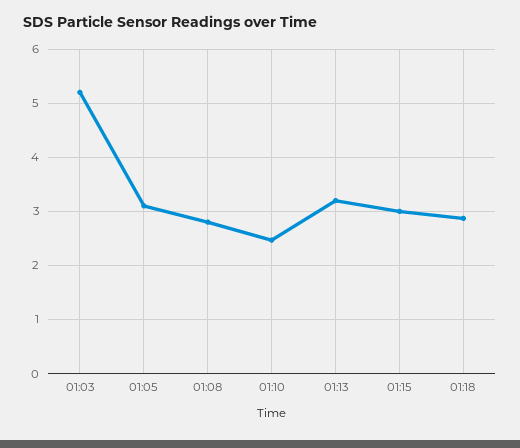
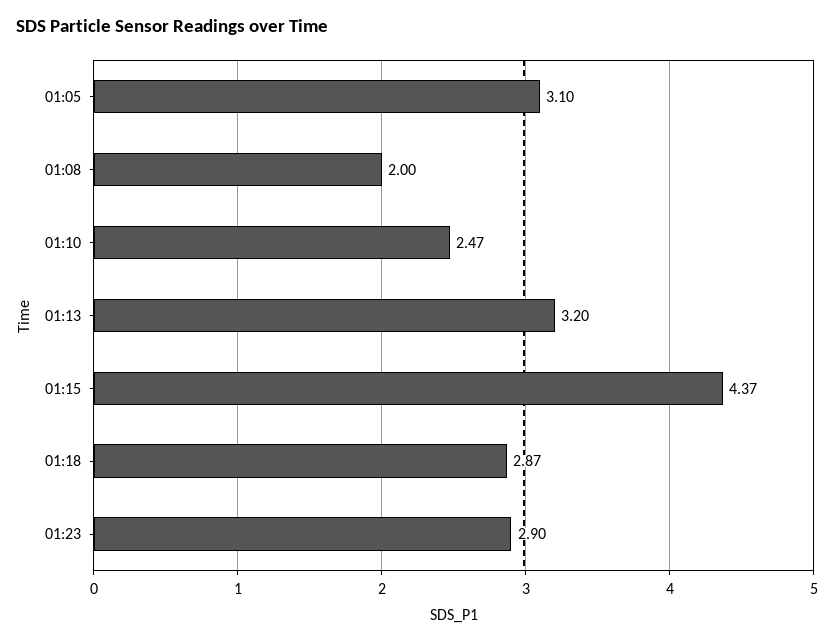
01:03: 5.2 -> none
01:08: 2.8 -> 2
01:15: 3 -> 4.37
01:23: none -> 2.9

